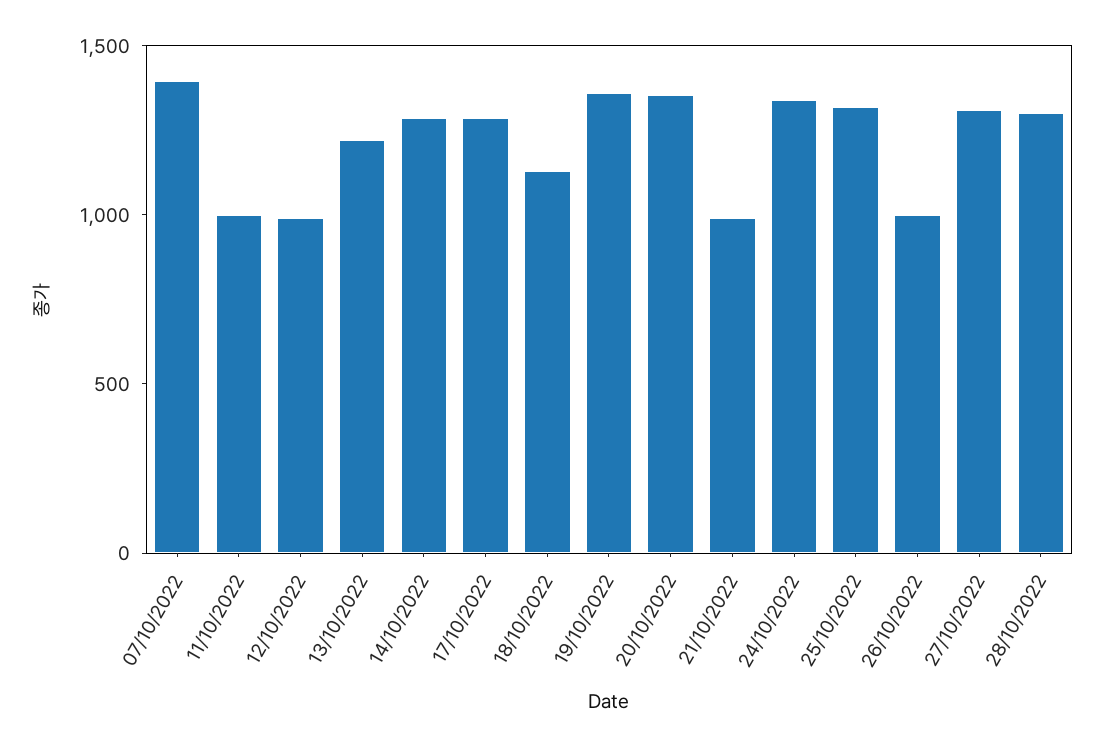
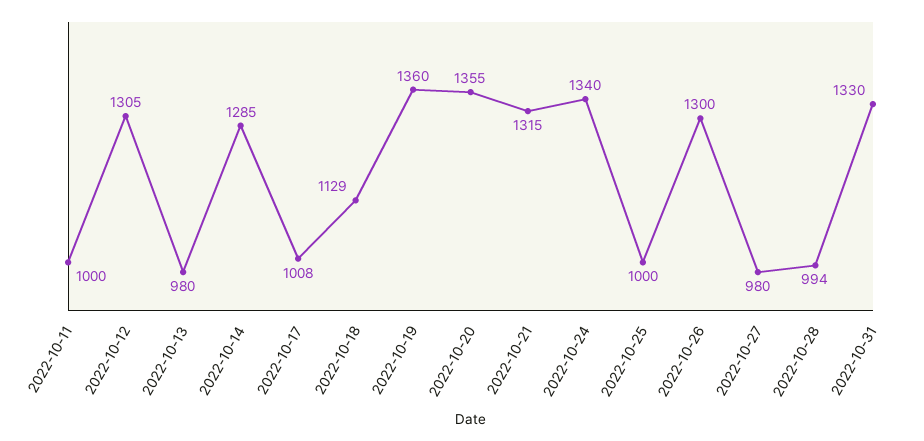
07/10/2022: 1400 -> none
12/10/2022: 1000 -> 1305
13/10/2022: 1200 -> 980
17/10/2022: 1300 -> 1008
21/10/2022: 1000 -> 1315
25/10/2022: 1300 -> 1000
26/10/2022: 1000 -> 1300
27/10/2022: 1300 -> 980
28/10/2022: 1300 -> 994
2022-10-31: none -> 1330

